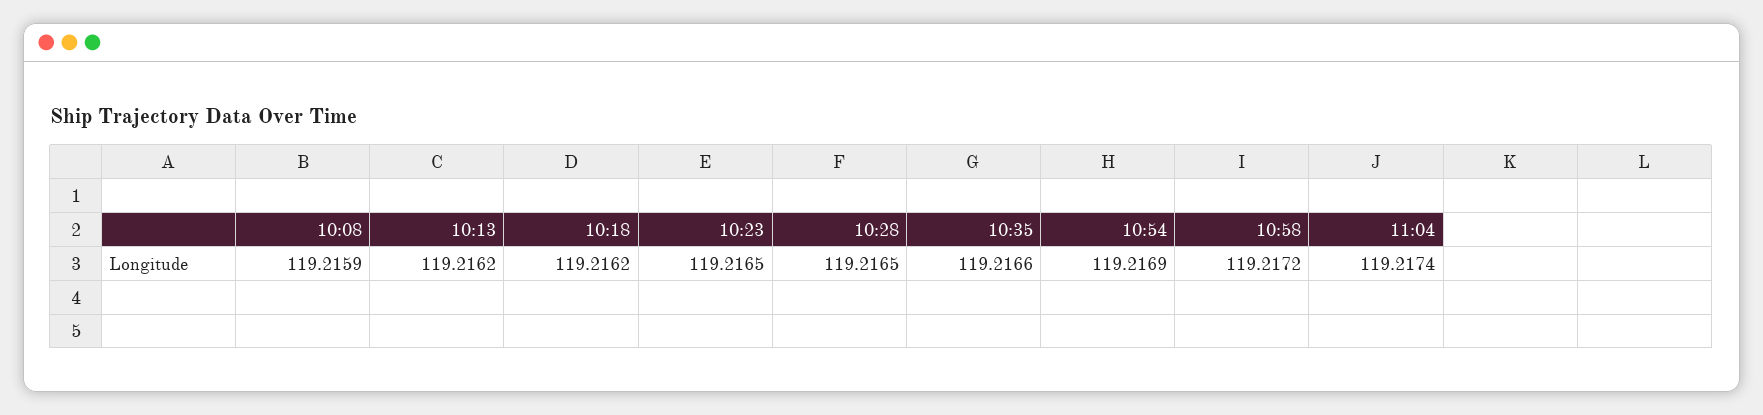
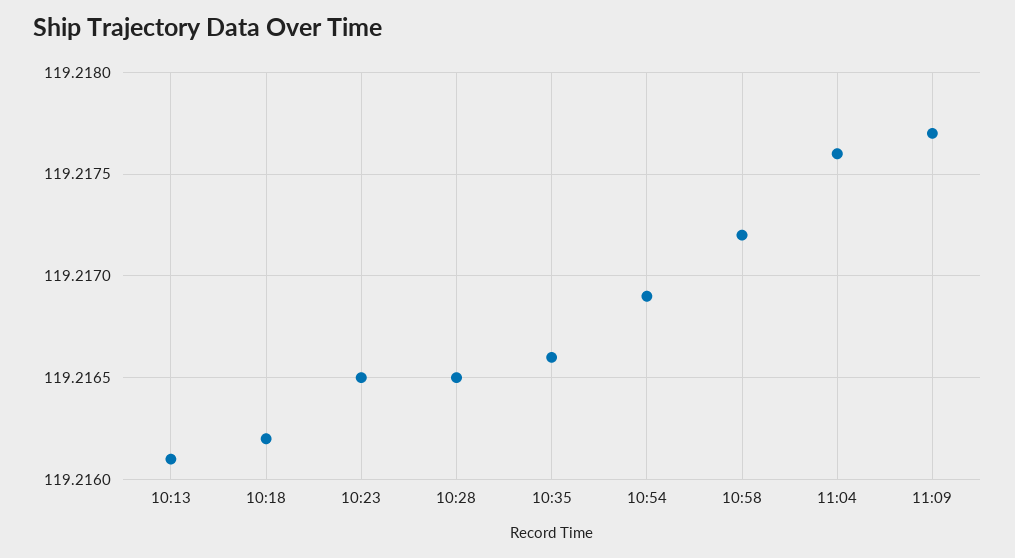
10:08: 119.2159 -> none
10:13: 119.2162 -> 119.2161
11:04: 119.2174 -> 119.2176
11:09: none -> 119.2177

